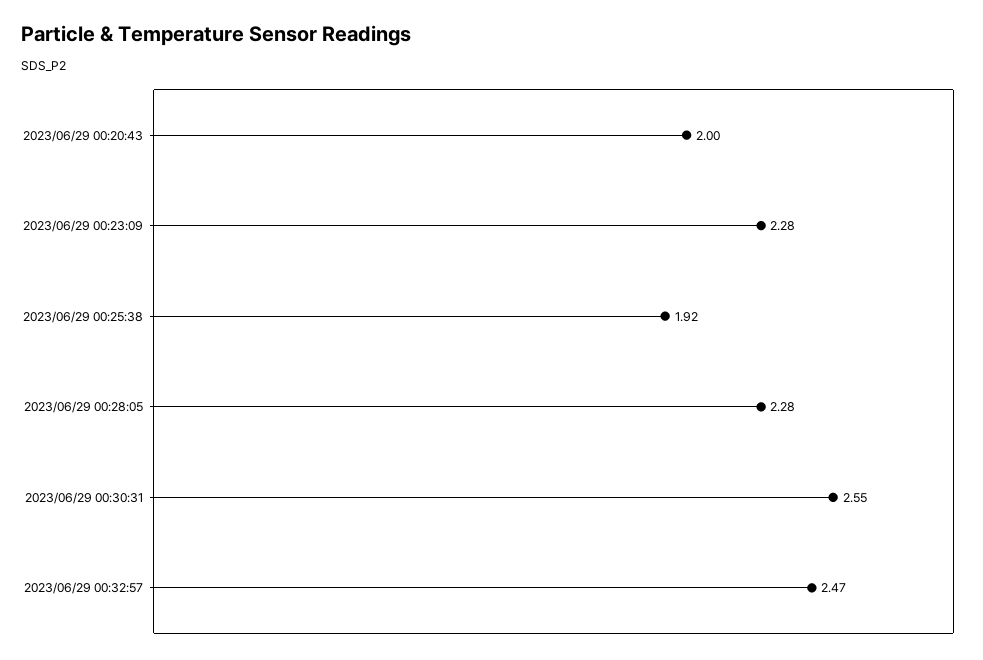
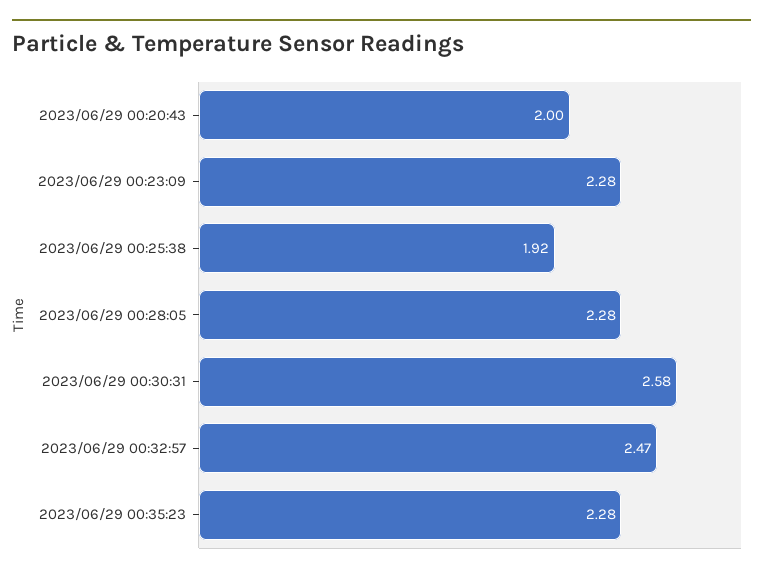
2023/06/29 00:30:31: 2.55 -> 2.58
2023/06/29 00:35:23: none -> 2.28

